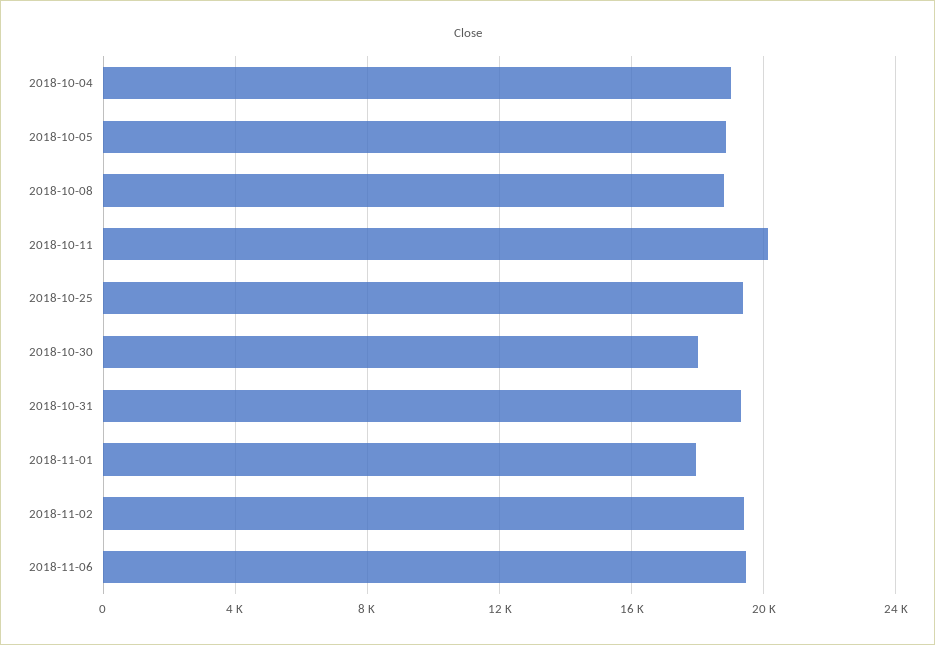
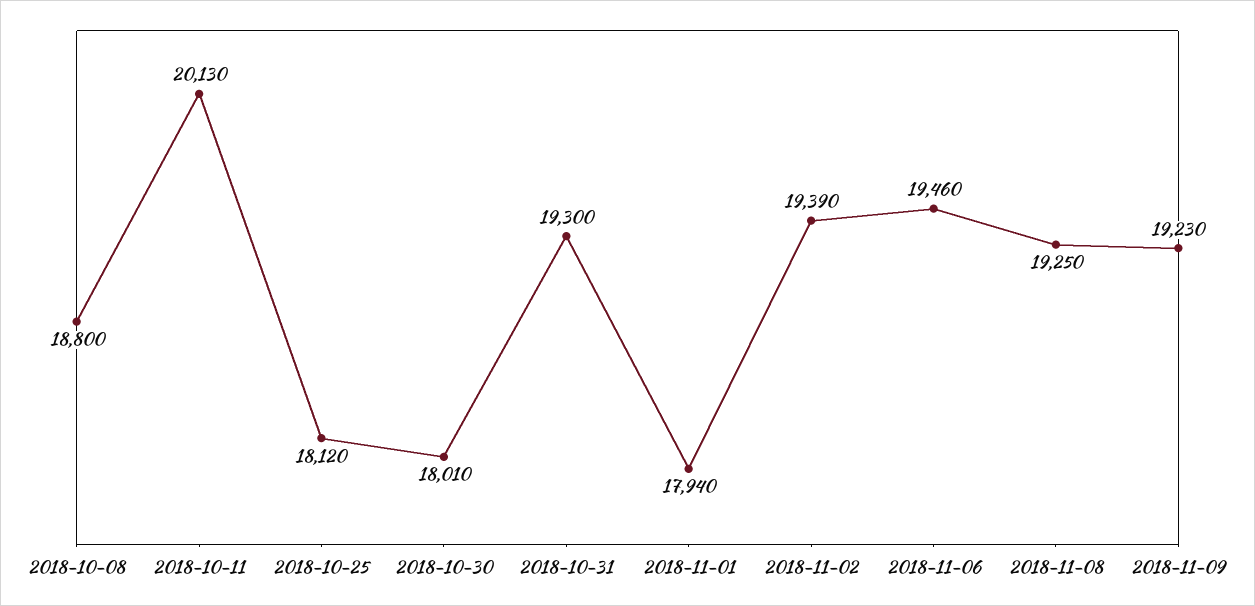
2018-10-04: 19000 -> none
2018-10-05: 19000 -> none
2018-10-25: 19500 -> 18120
2018-11-08: none -> 19250
2018-11-09: none -> 19230

